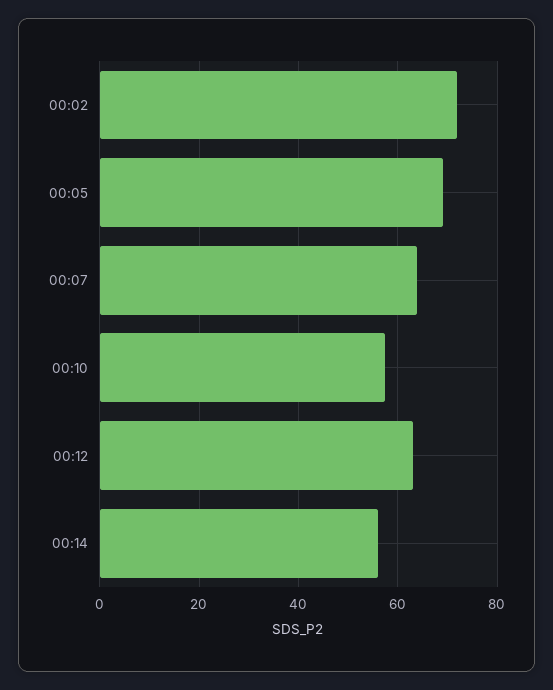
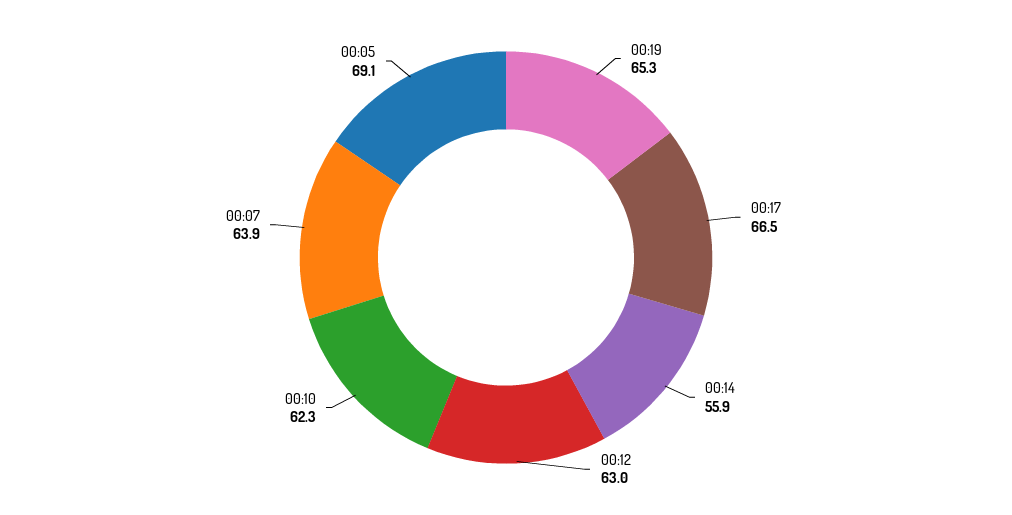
00:02: 72 -> none
00:10: 58 -> 62.3
00:19: none -> 65.3
00:17: none -> 66.5

